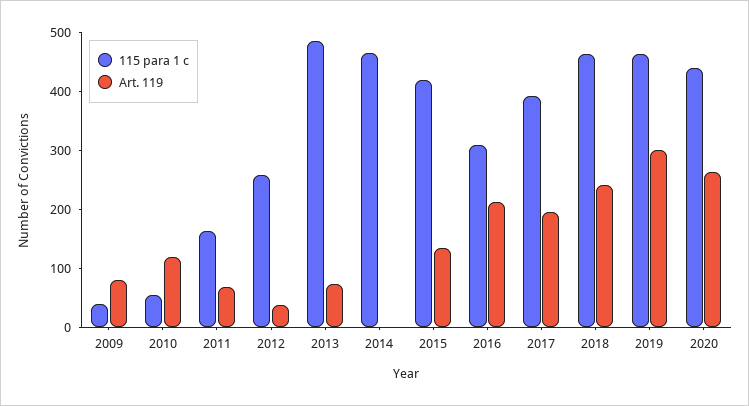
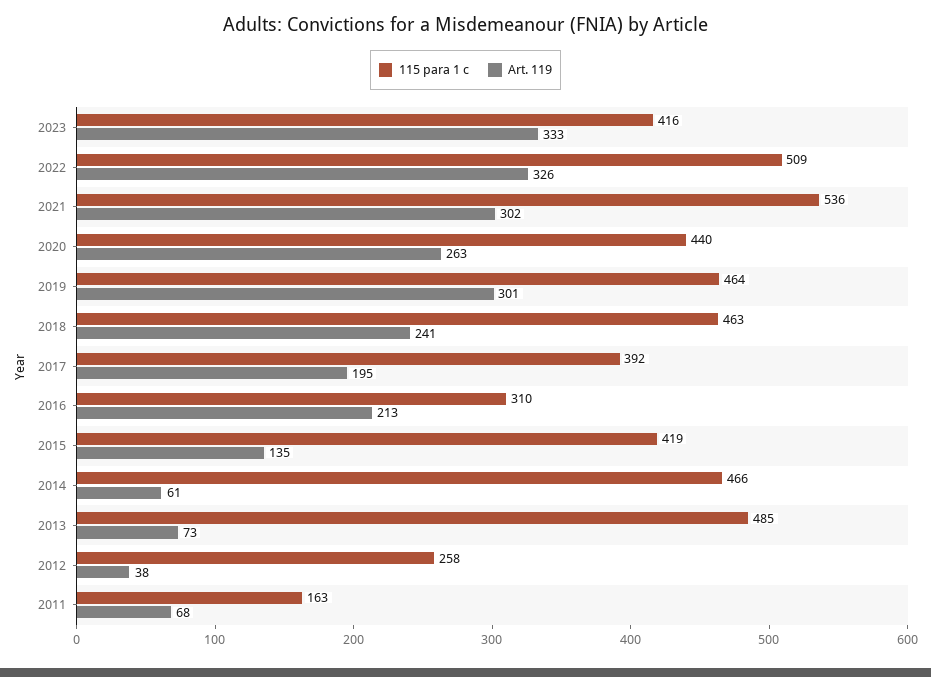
115 para 1 c, 2009: 40 -> none
Art. 119, 2009: 80 -> none
115 para 1 c, 2010: 60 -> none
Art. 119, 2010: 120 -> none
Art. 119, 2014: 0 -> 61
115 para 1 c, 2023: none -> 416
Art. 119, 2023: none -> 333
115 para 1 c, 2022: none -> 509
Art. 119, 2022: none -> 326
115 para 1 c, 2021: none -> 536
Art. 119, 2021: none -> 302

